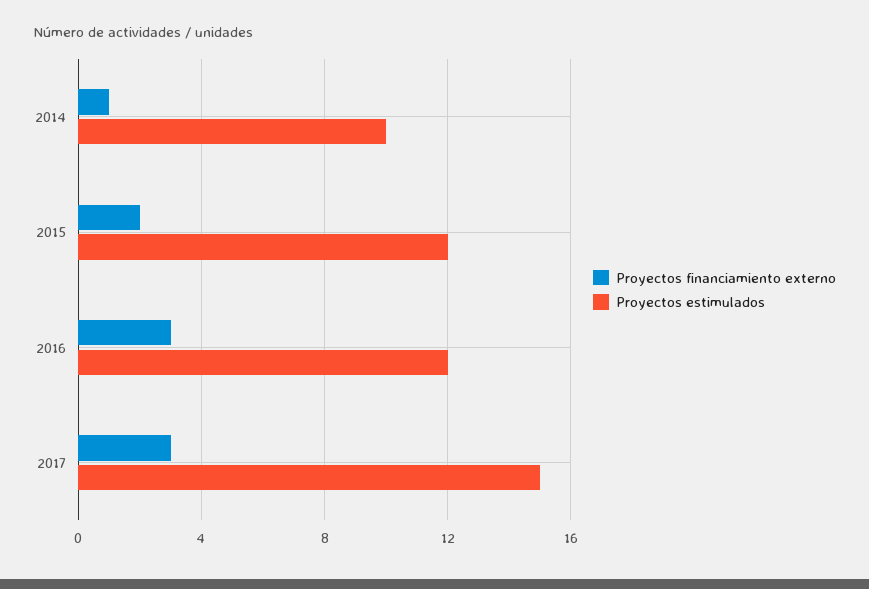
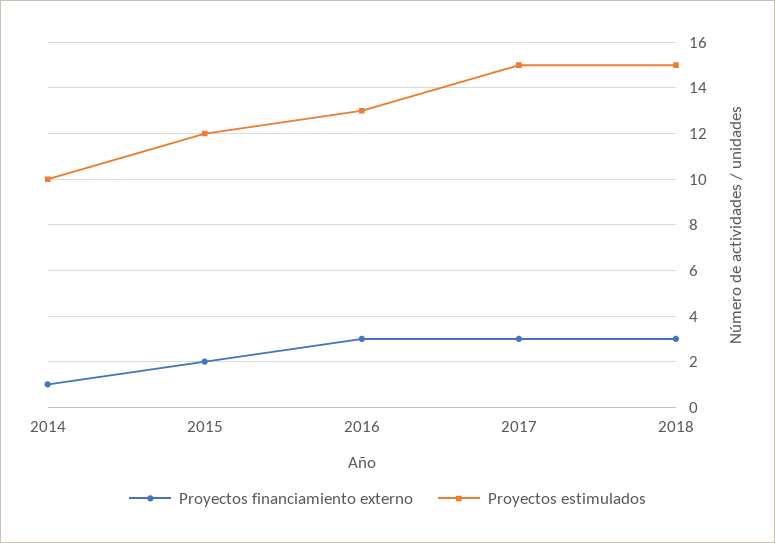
Proyectos estimulados, 2016: 12 -> 13
Proyectos financiamiento externo, 2018: none -> 3
Proyectos estimulados, 2018: none -> 15

